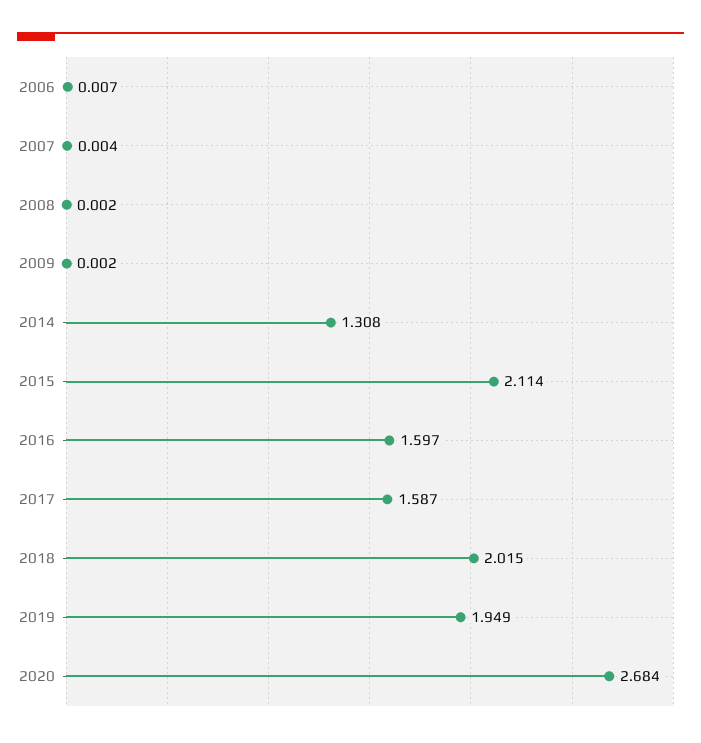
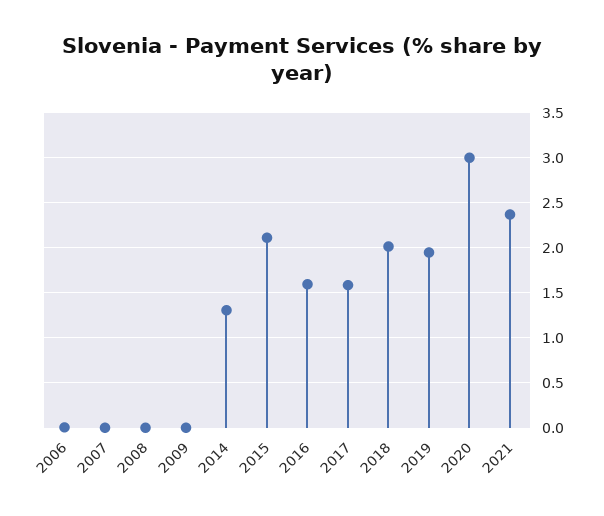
2020: 2.684 -> 3
2021: none -> 2.4

